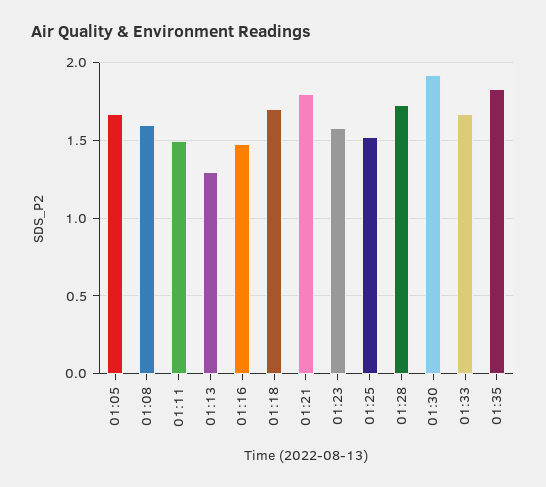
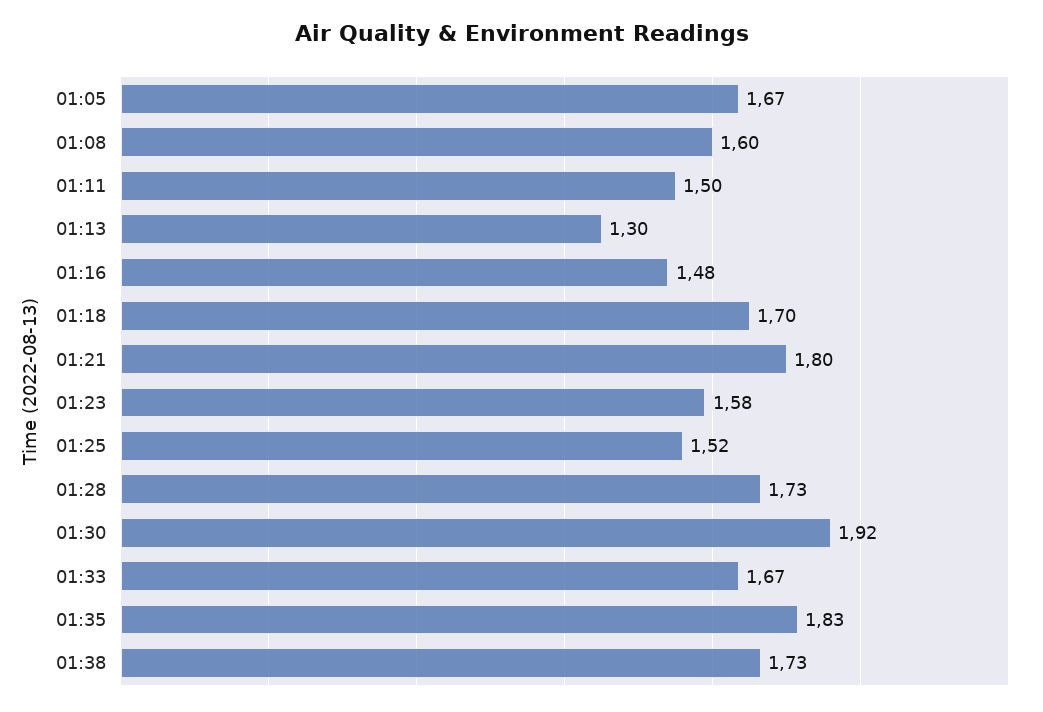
01:38: none -> 1.73

